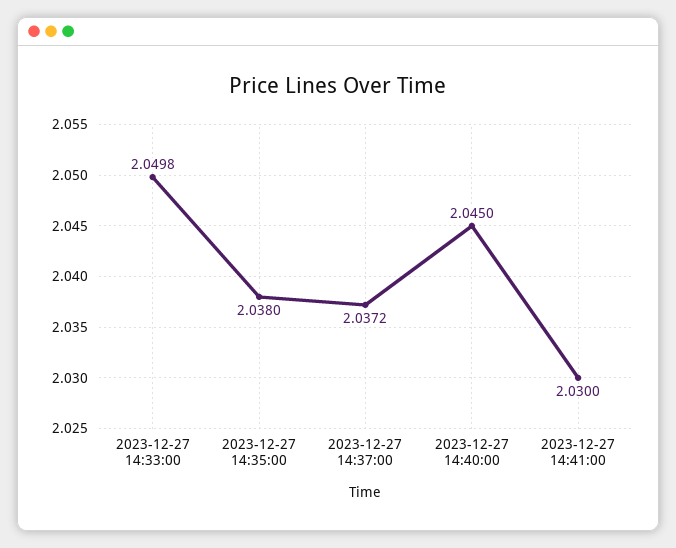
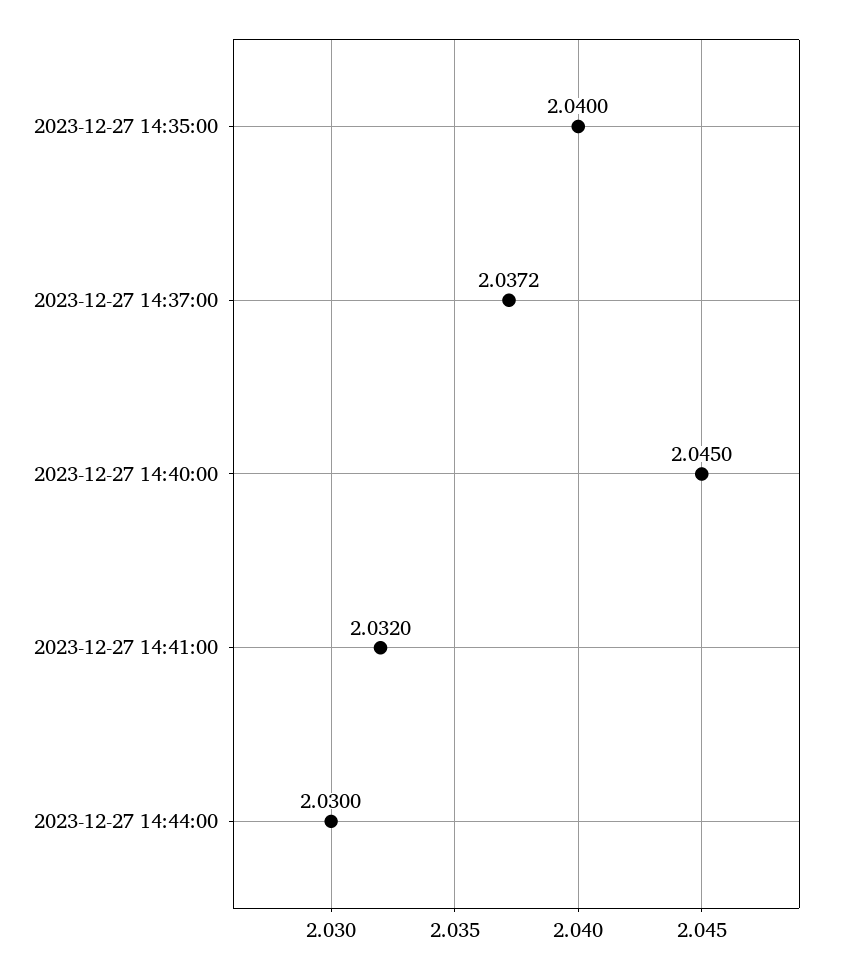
2023-12-27 14:33:00: 2.0498 -> none
2023-12-27 14:35:00: 2.038 -> 2.04
2023-12-27 14:41:00: 2.03 -> 2.032
2023-12-27 14:44:00: none -> 2.03

